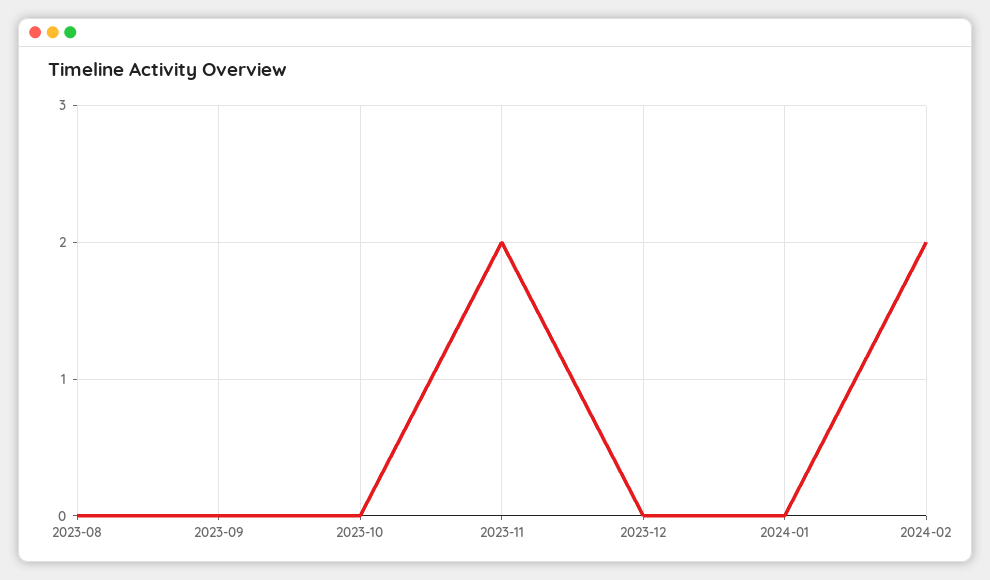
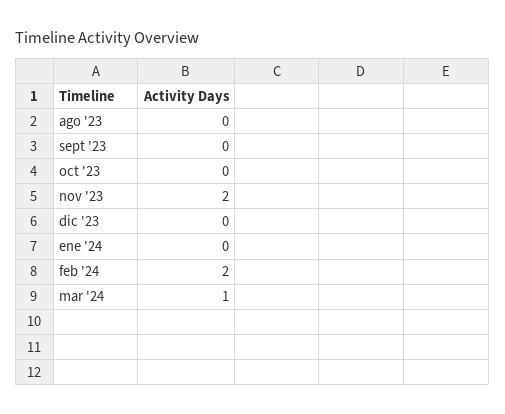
mar '24: none -> 1

